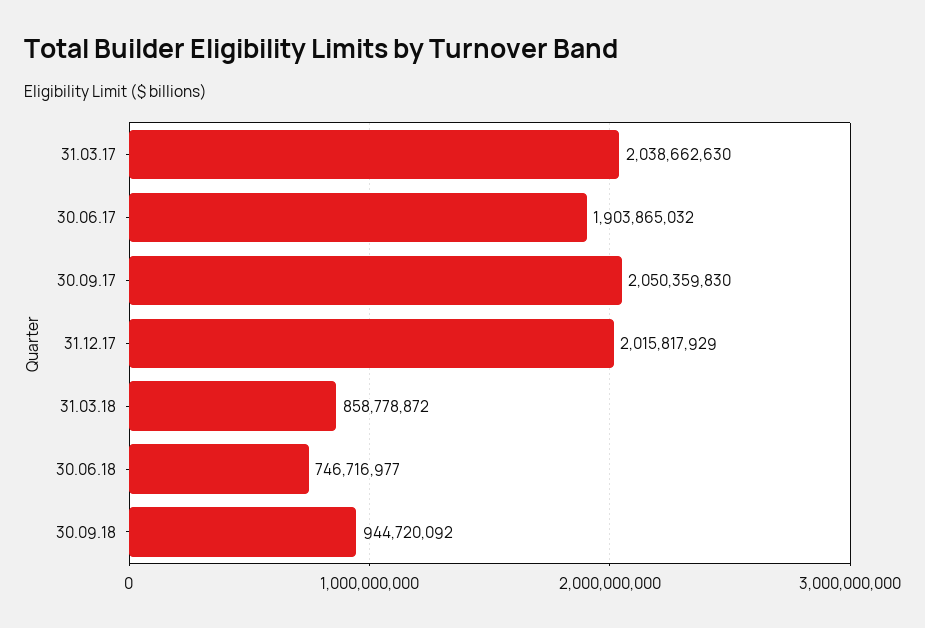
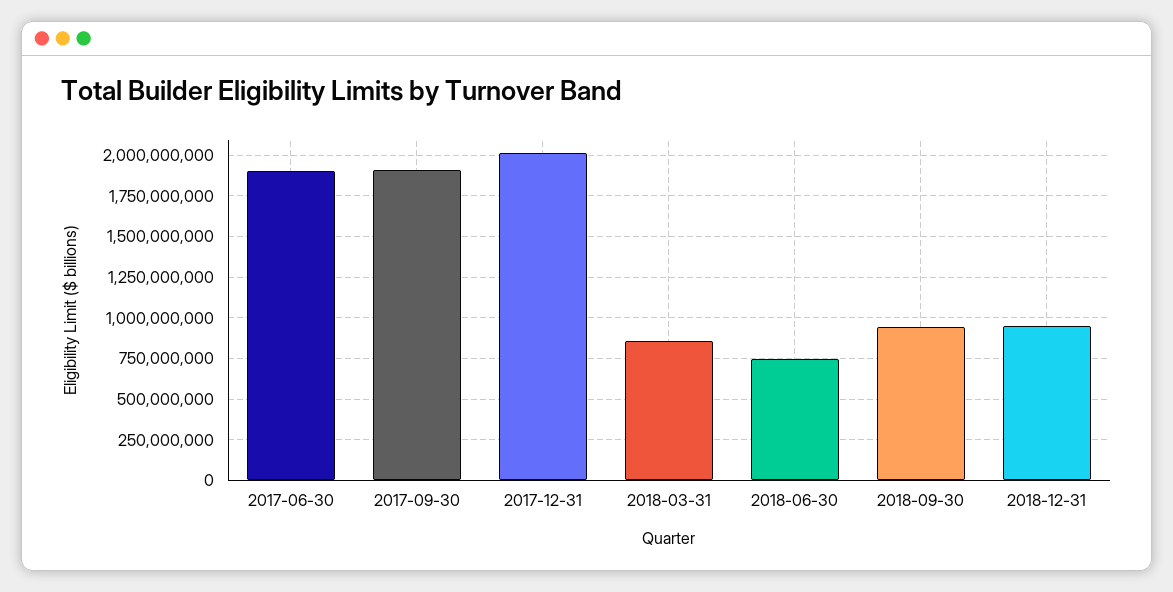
31.03.17: 2038662630 -> none
30.09.17: 2050359830 -> 1900000000
2018-12-31: none -> 950000000

